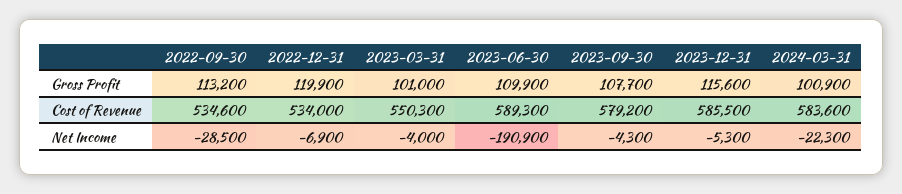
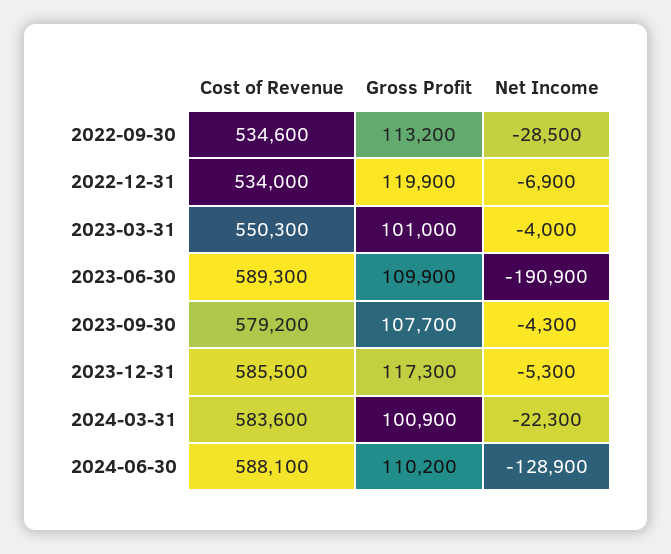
2023-12-31, Gross Profit: 115600 -> 117300
2024-06-30, Cost of Revenue: none -> 588100
2024-06-30, Gross Profit: none -> 110200
2024-06-30, Net Income: none -> -128900

